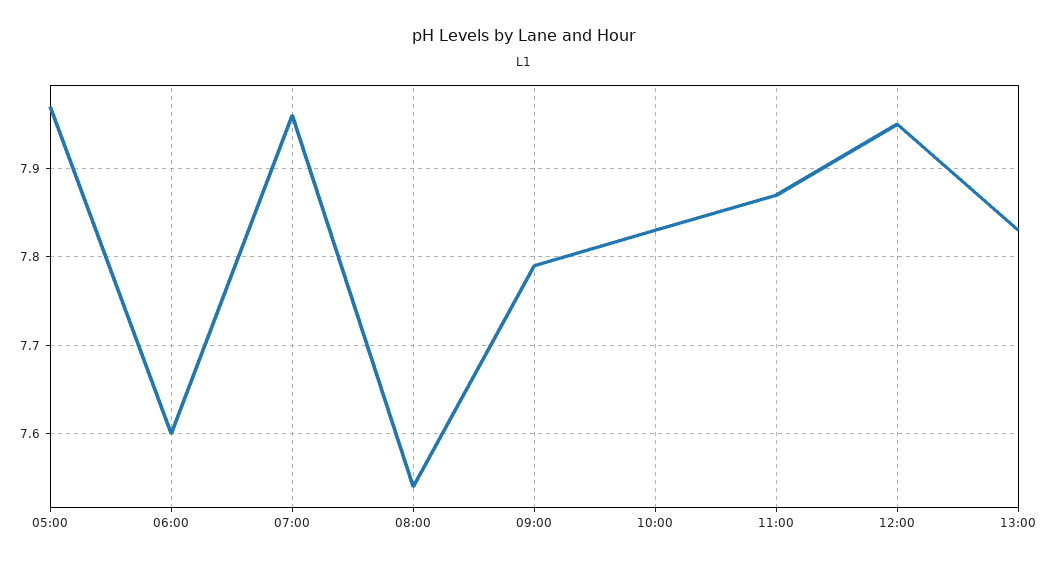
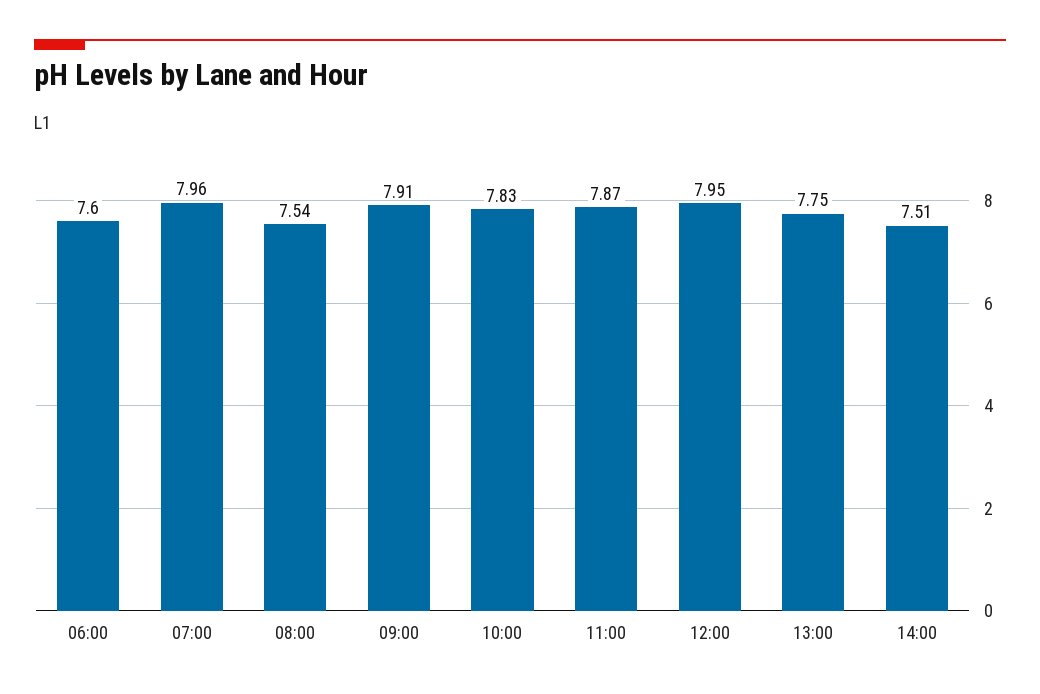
05:00: 7.97 -> none
09:00: 7.79 -> 7.91
13:00: 7.83 -> 7.75
14:00: none -> 7.51

